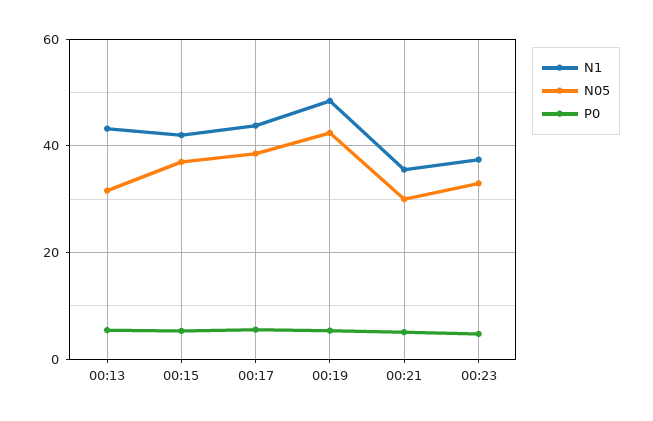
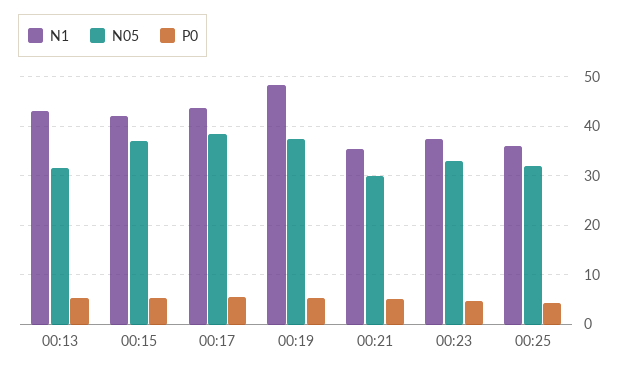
N05, 00:19: 42 -> 38
N1, 00:25: none -> 36
N05, 00:25: none -> 32
P0, 00:25: none -> 4

